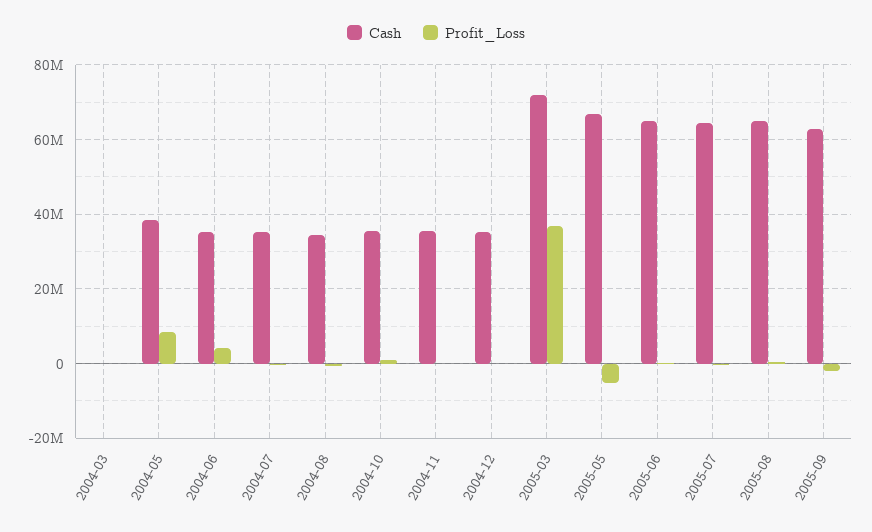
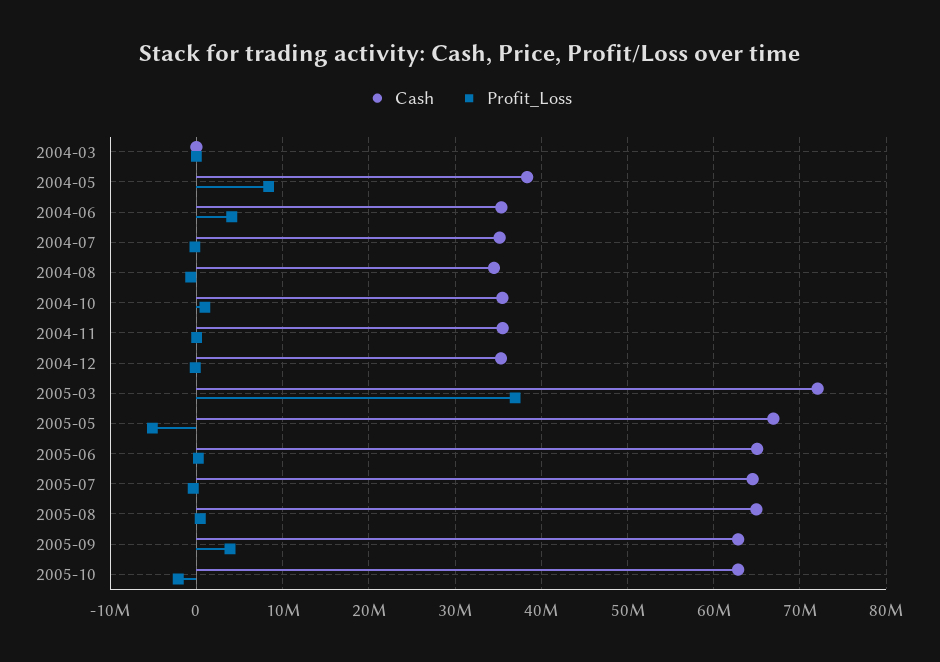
Profit_Loss, 2005-09: -2000000 -> 4000000
Cash, 2005-10: none -> 63000000
Profit_Loss, 2005-10: none -> -2000000

